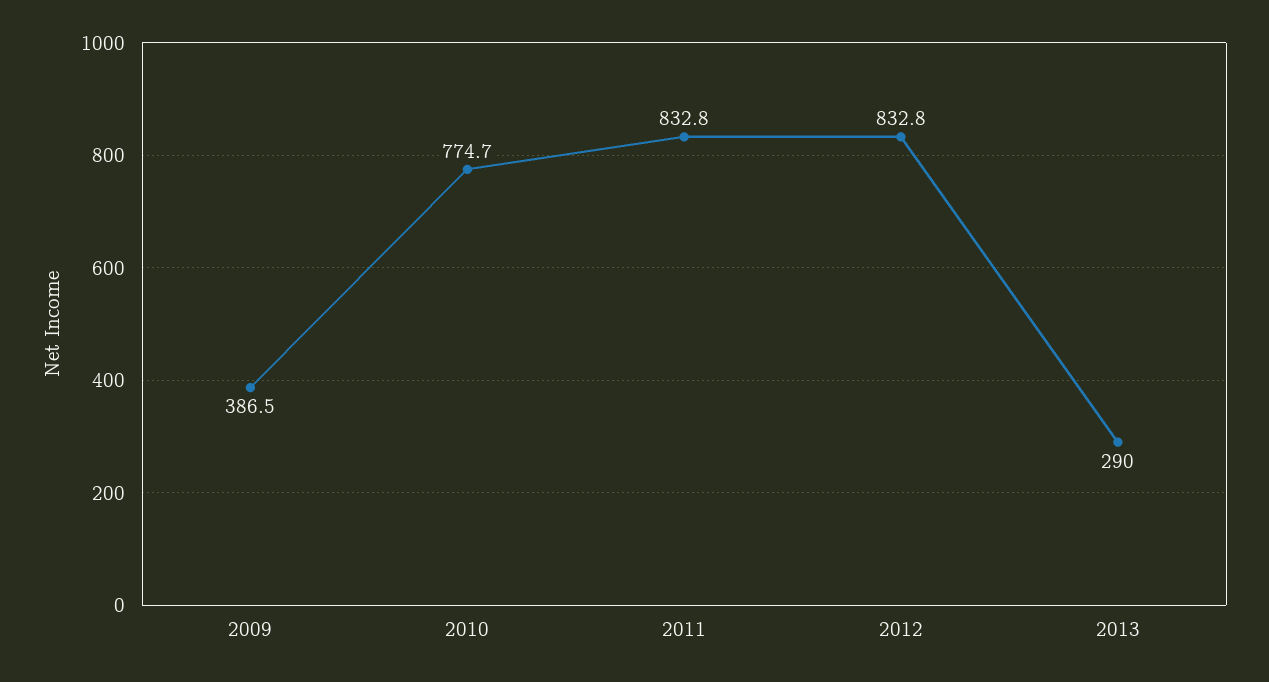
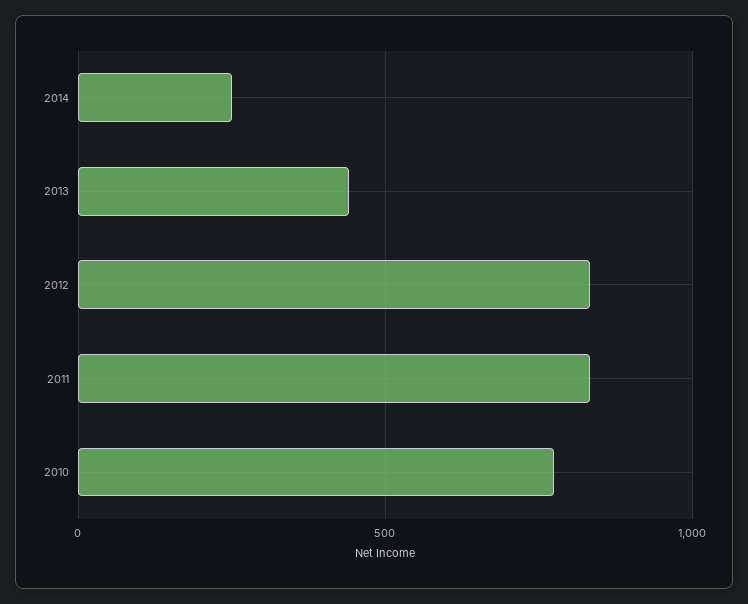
2009: 386.5 -> none
2013: 290 -> 450
2014: none -> 250

